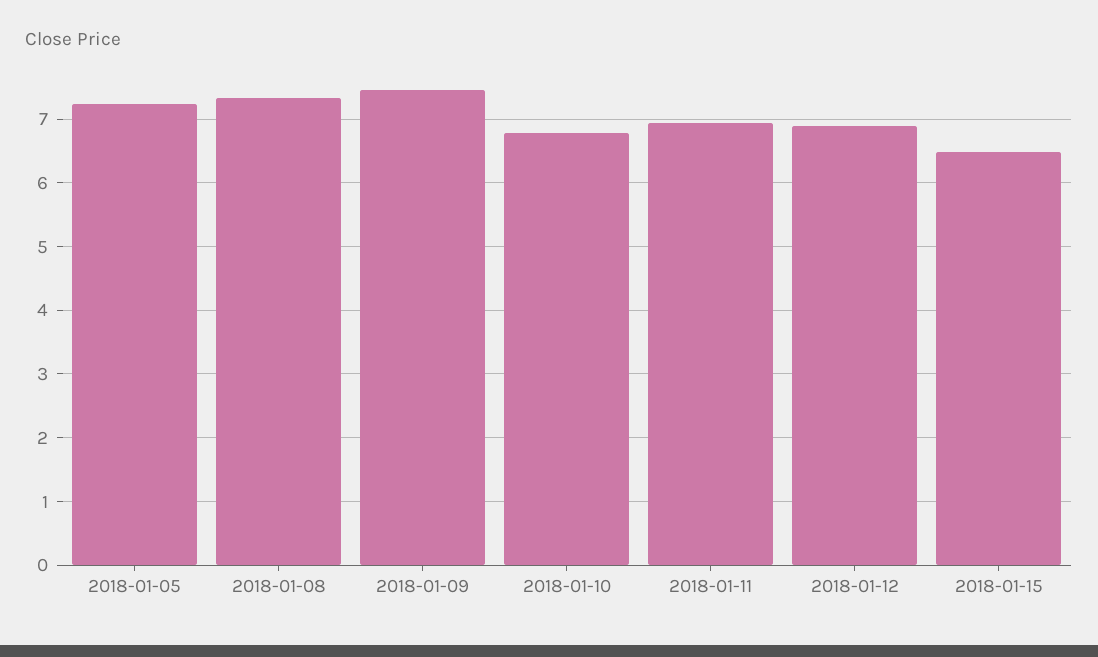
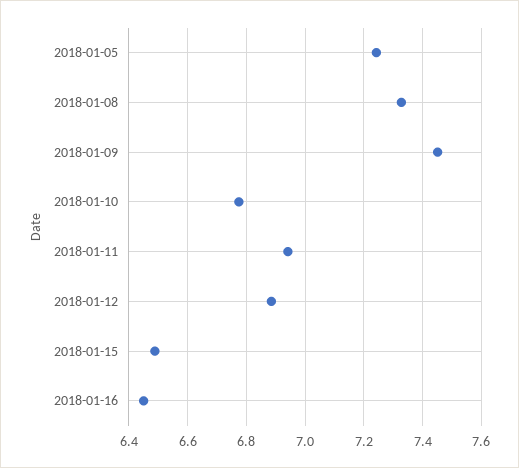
2018-01-16: none -> 6.45

